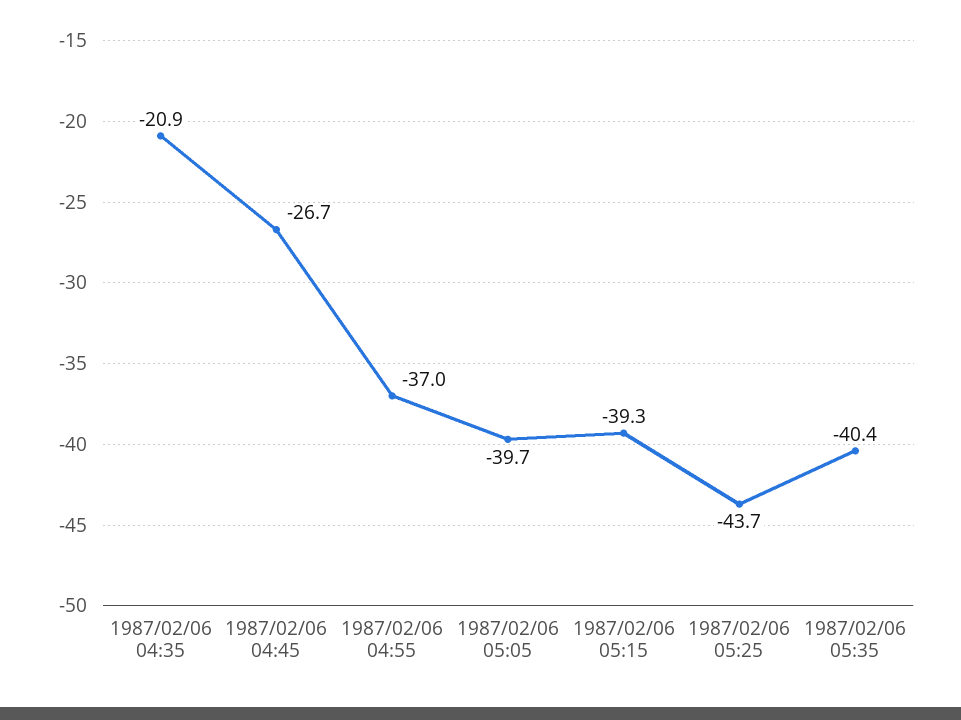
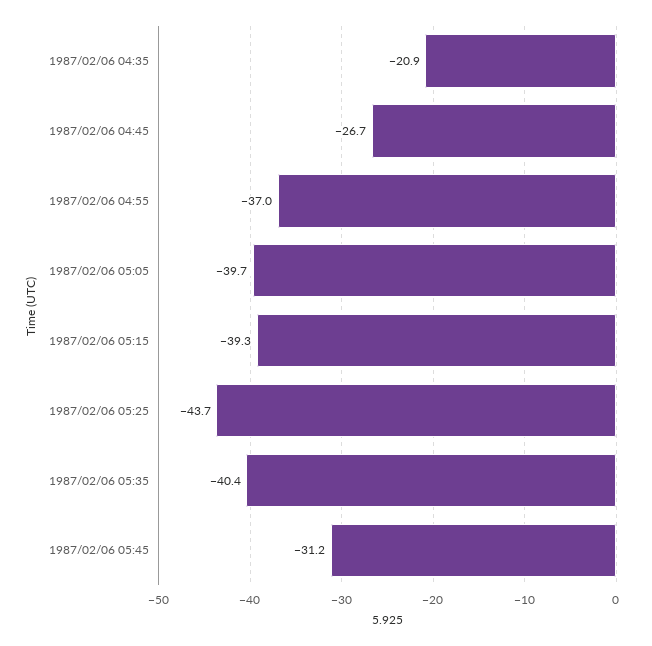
1987/02/06 05:45: none -> -31.2

